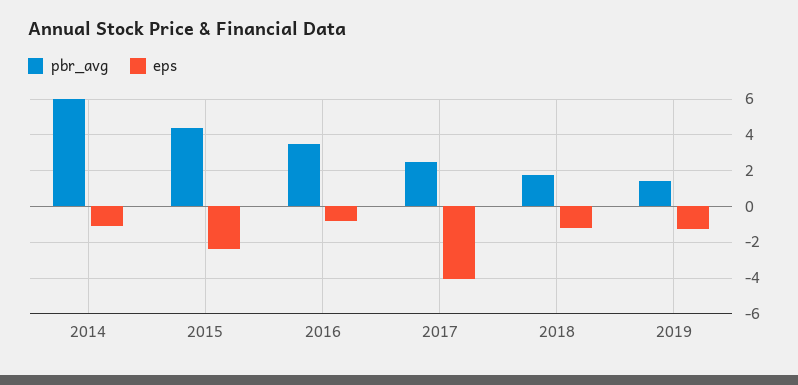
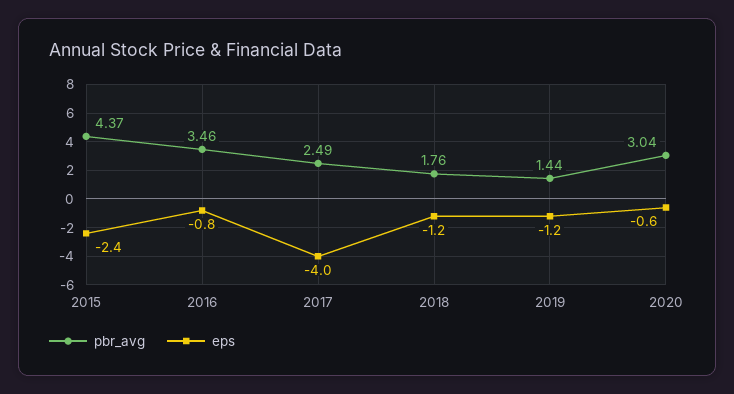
pbr_avg, 2014: 6 -> none
eps, 2014: -1 -> none
pbr_avg, 2020: none -> 3.04
eps, 2020: none -> -0.6

